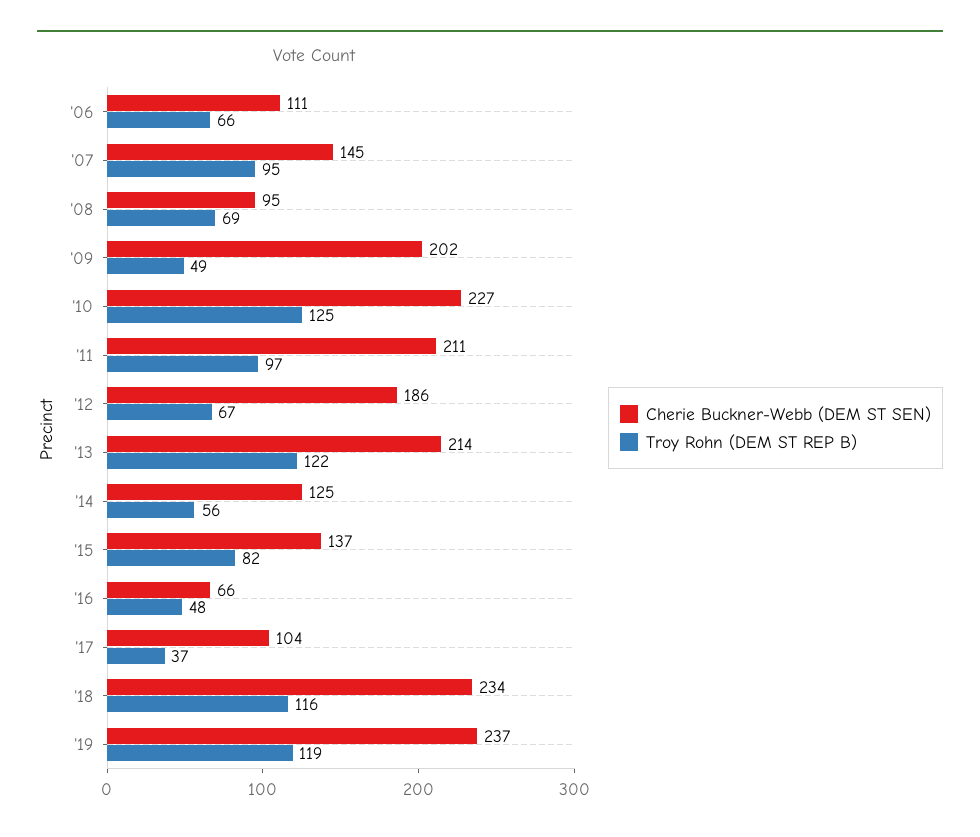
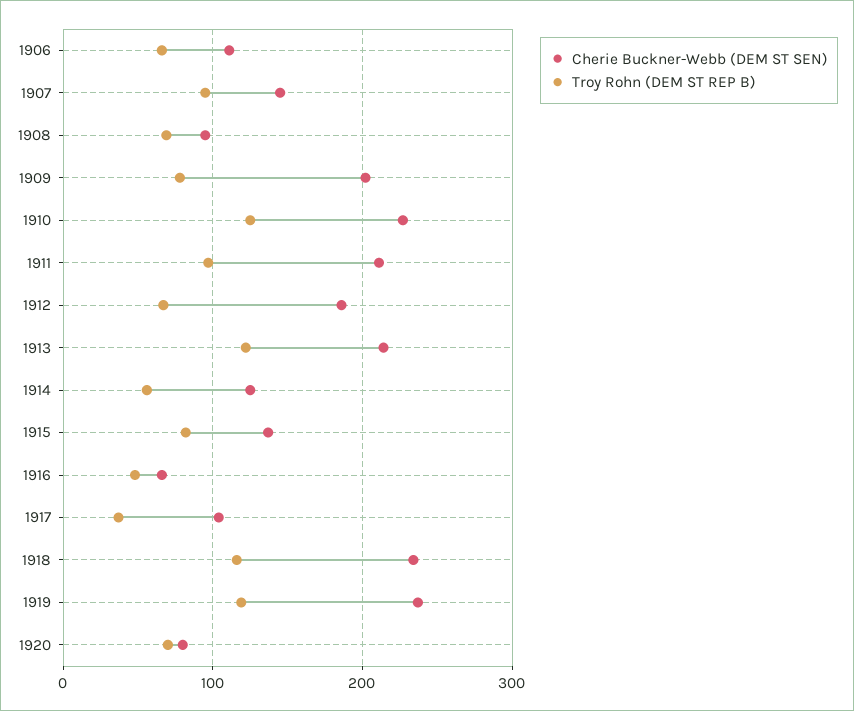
Troy Rohn (DEM ST REP B), '09: 49 -> 80
Cherie Buckner-Webb (DEM ST SEN), 1920: none -> 80
Troy Rohn (DEM ST REP B), 1920: none -> 70

